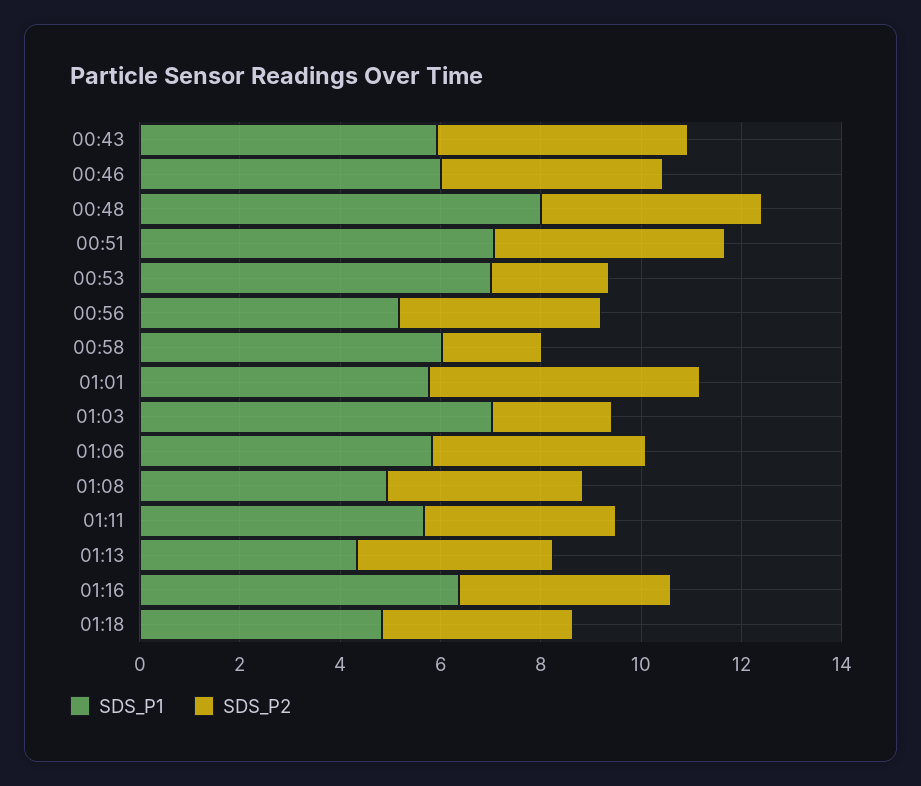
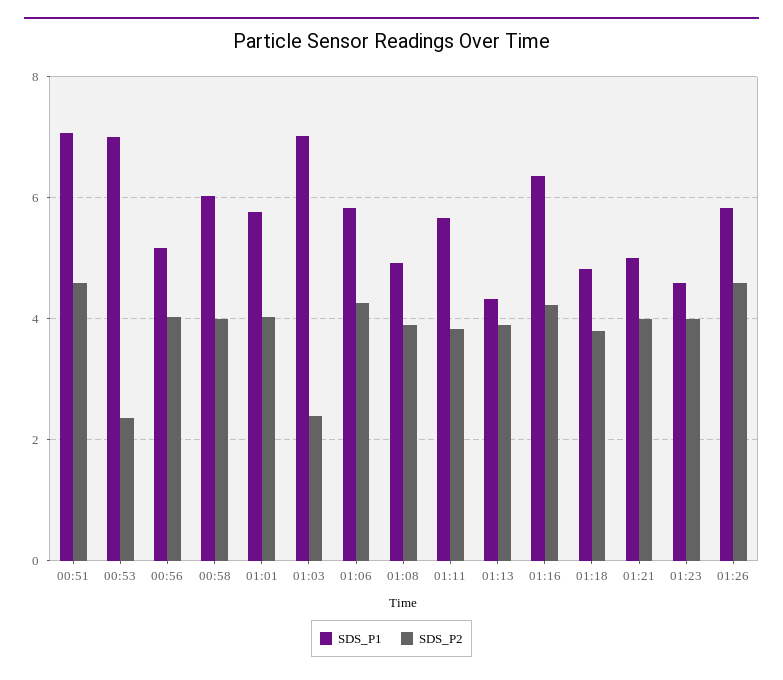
SDS_P1, 00:43: 6 -> none
SDS_P2, 00:43: 5 -> none
SDS_P1, 00:46: 6 -> none
SDS_P2, 00:46: 4.5 -> none
SDS_P1, 00:48: 8 -> none
SDS_P2, 00:48: 4.5 -> none
SDS_P2, 00:58: 2 -> 4
SDS_P2, 01:01: 5.5 -> 4
SDS_P1, 01:21: none -> 5
SDS_P2, 01:21: none -> 4
SDS_P1, 01:23: none -> 4.6
SDS_P2, 01:23: none -> 4
SDS_P1, 01:26: none -> 5.8
SDS_P2, 01:26: none -> 4.6

